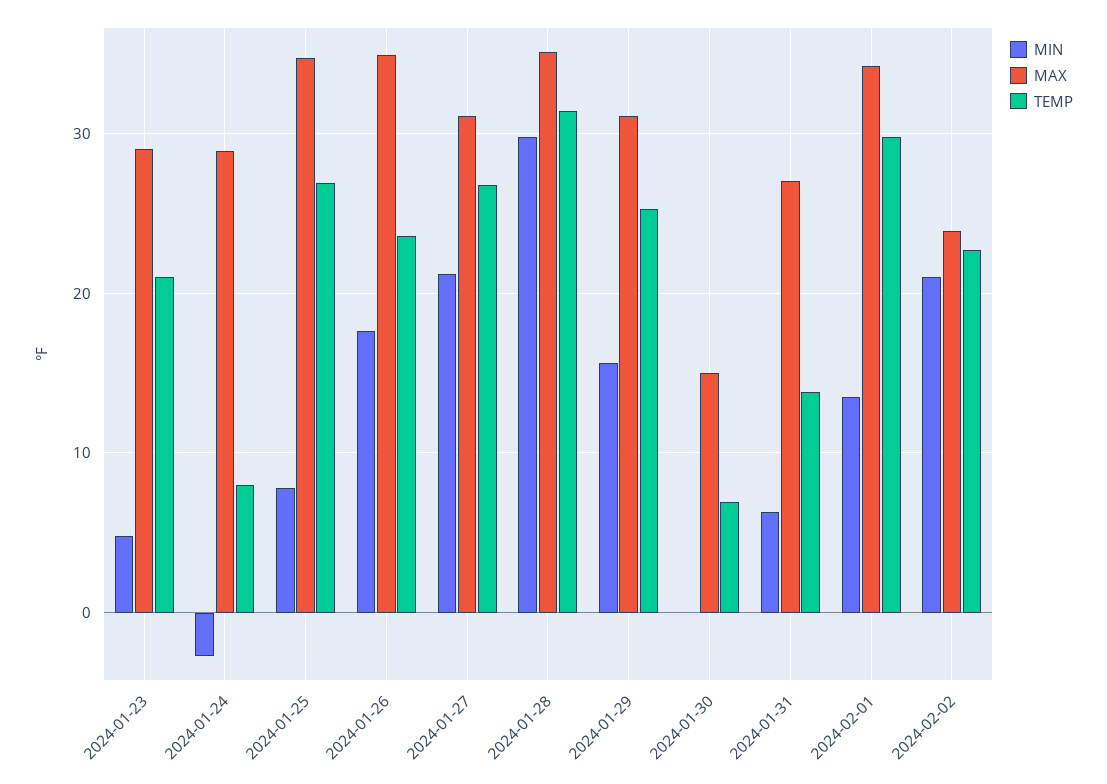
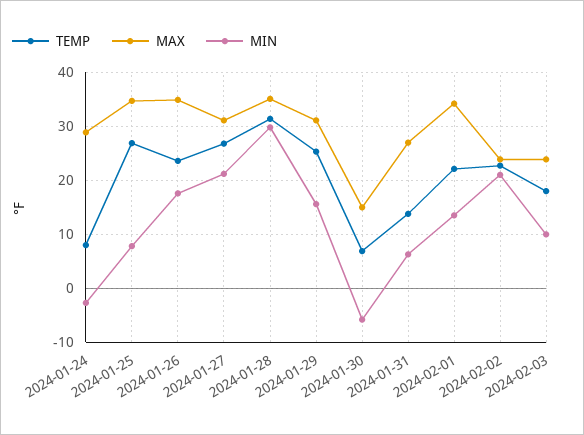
MIN, 2024-01-23: 5 -> none
MAX, 2024-01-23: 29 -> none
TEMP, 2024-01-23: 21 -> none
MIN, 2024-01-30: 0 -> -6
TEMP, 2024-02-01: 30 -> 22
TEMP, 2024-02-03: none -> 18
MAX, 2024-02-03: none -> 24
MIN, 2024-02-03: none -> 10

